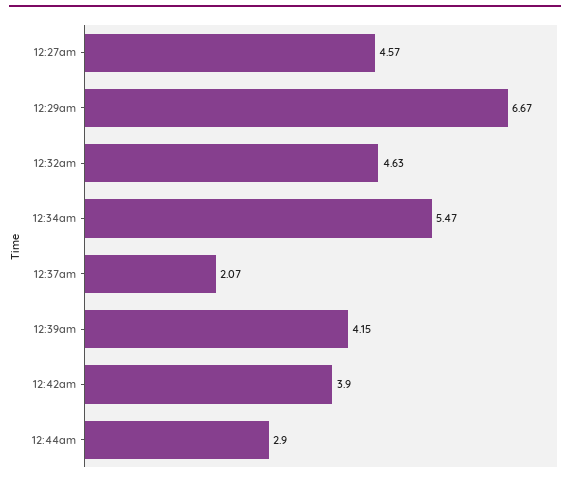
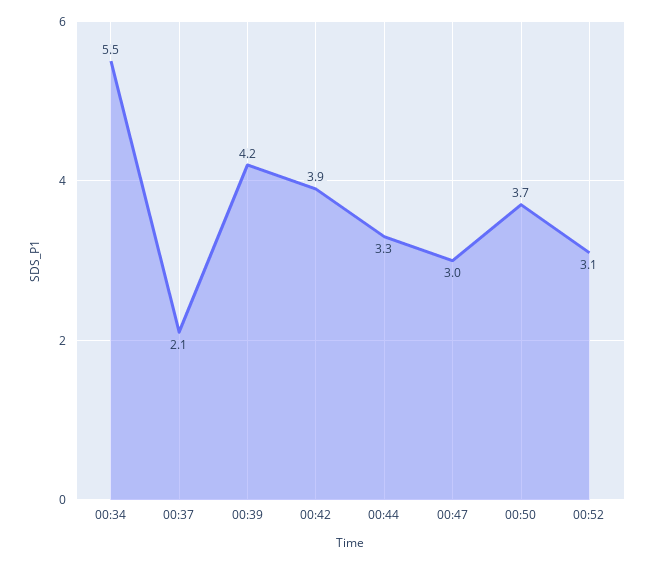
12:27am: 4.57 -> none
12:29am: 6.67 -> none
12:32am: 4.63 -> none
12:44am: 2.9 -> 3.3
00:47: none -> 3
00:50: none -> 3.7
00:52: none -> 3.1

